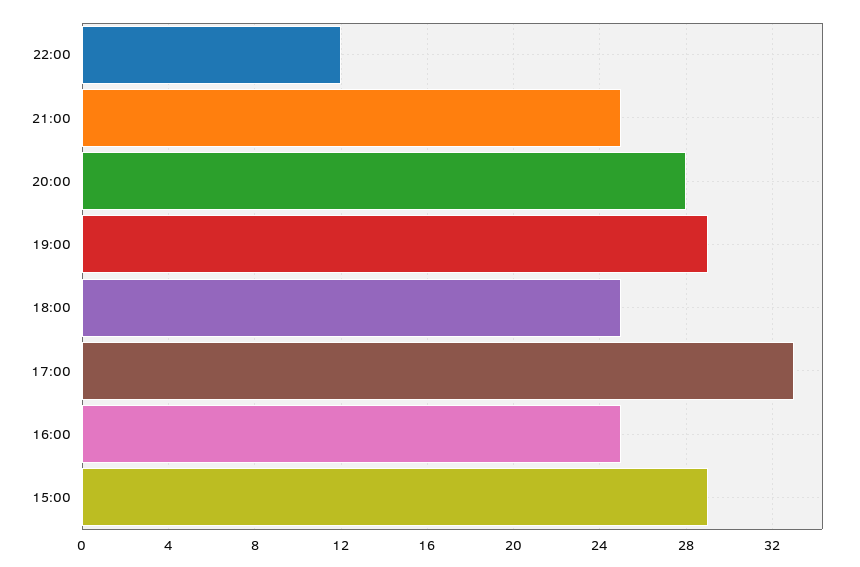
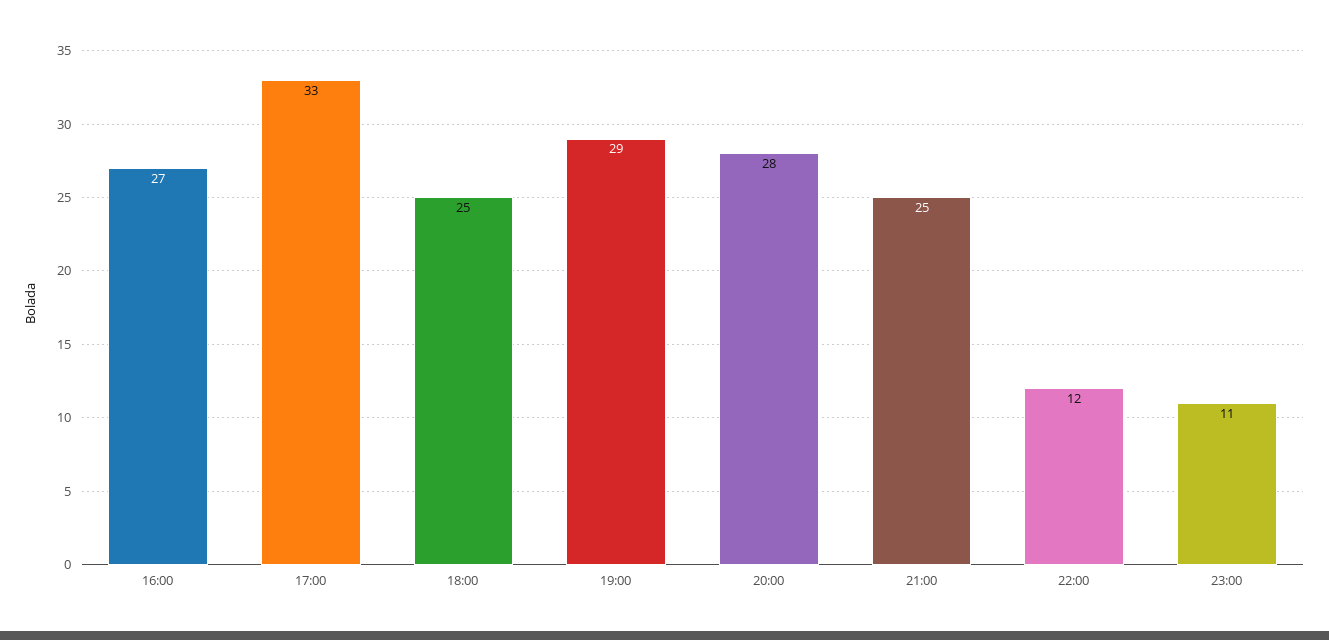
16:00: 25 -> 27
15:00: 29 -> none
23:00: none -> 11

